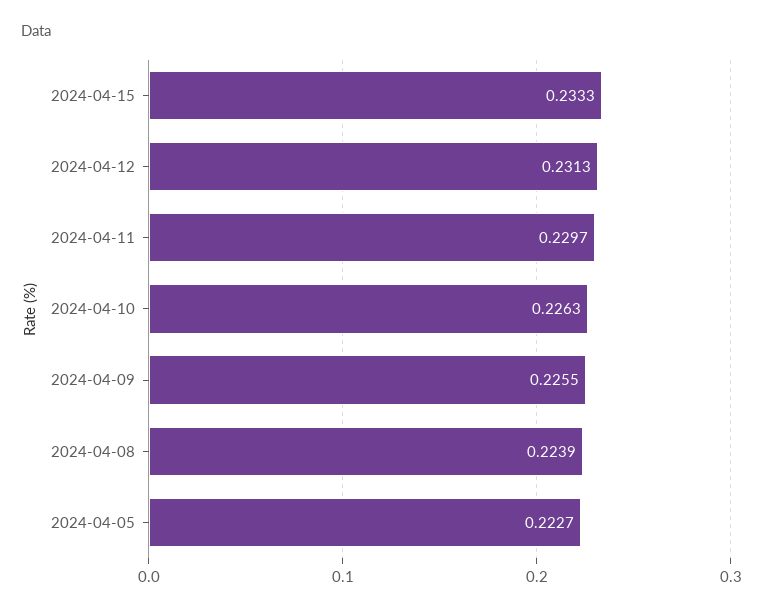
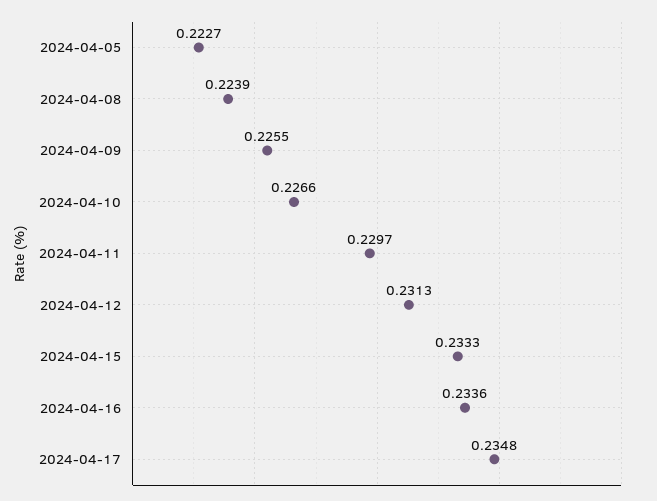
2024-04-10: 0.2263 -> 0.2266
2024-04-16: none -> 0.2336
2024-04-17: none -> 0.2348

